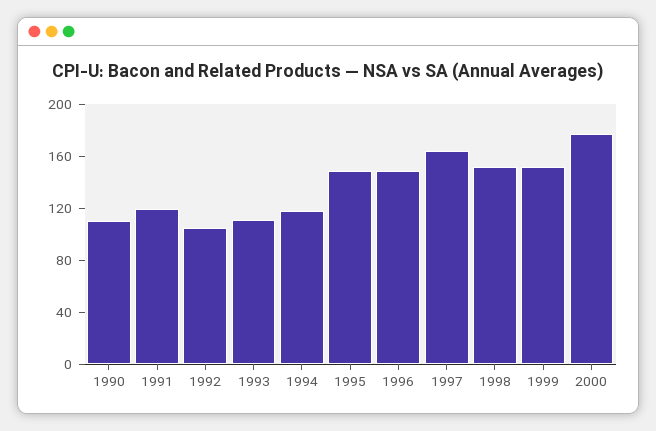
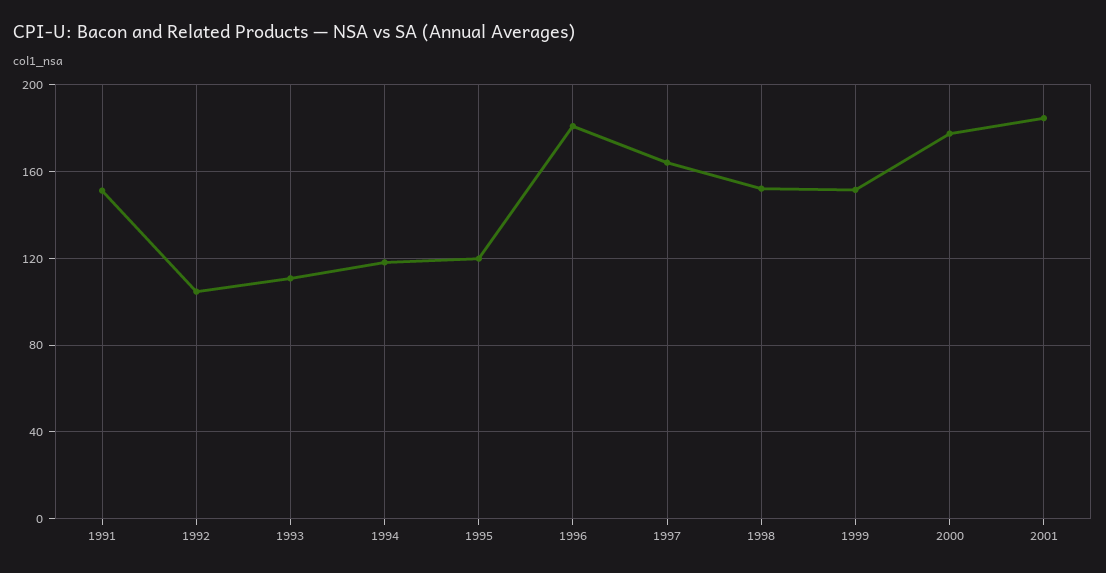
1990: 110 -> none
1991: 120 -> 150
1995: 150 -> 120
1996: 150 -> 180
2001: none -> 185

